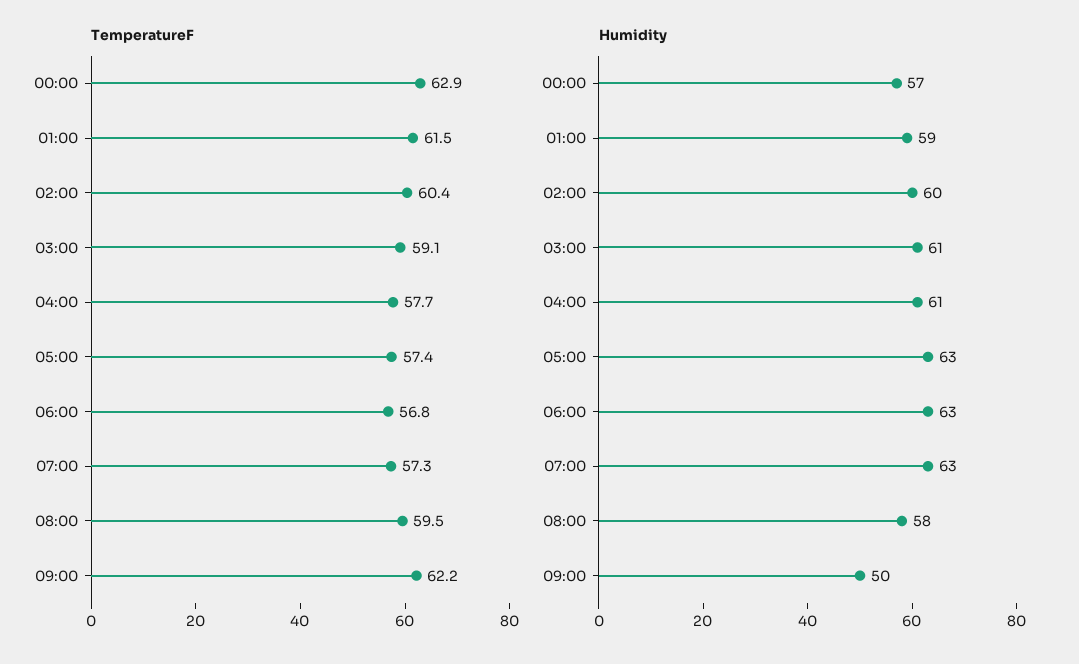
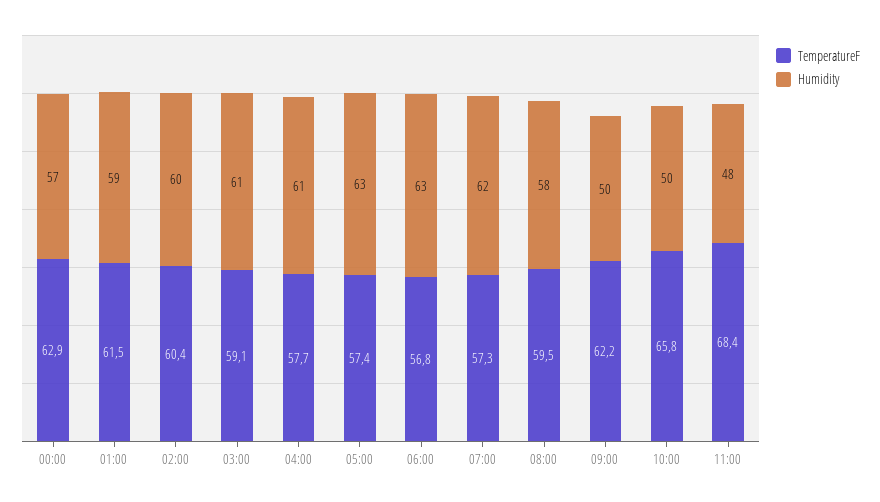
Humidity, 07:00: 63 -> 62
TemperatureF, 10:00: none -> 65.8
Humidity, 10:00: none -> 50
TemperatureF, 11:00: none -> 68.4
Humidity, 11:00: none -> 48

